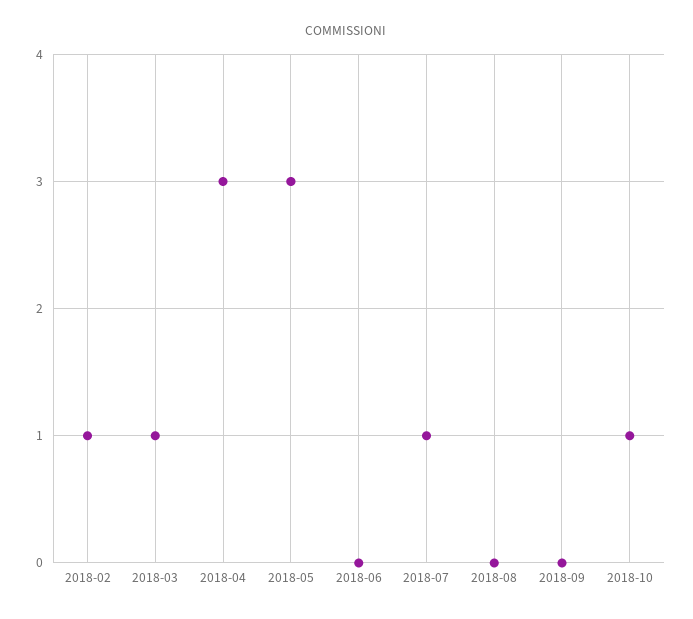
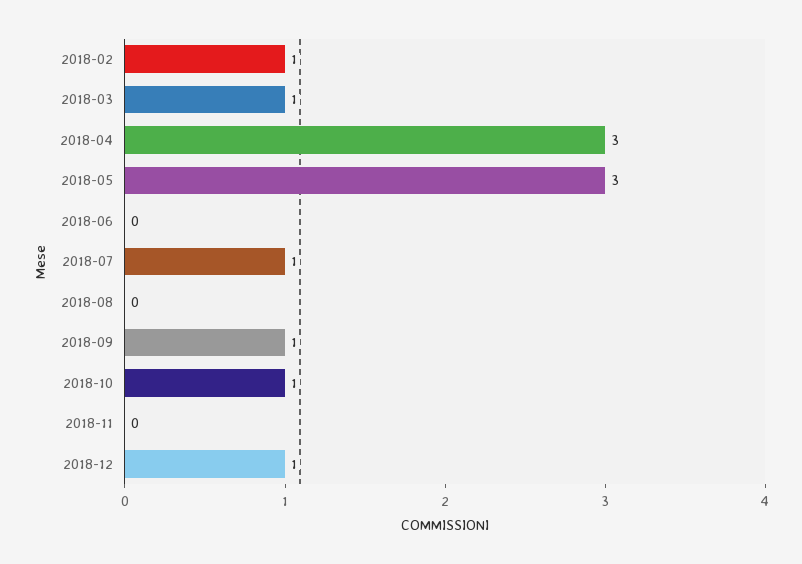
2018-09: 0 -> 1
2018-11: none -> 0
2018-12: none -> 1

